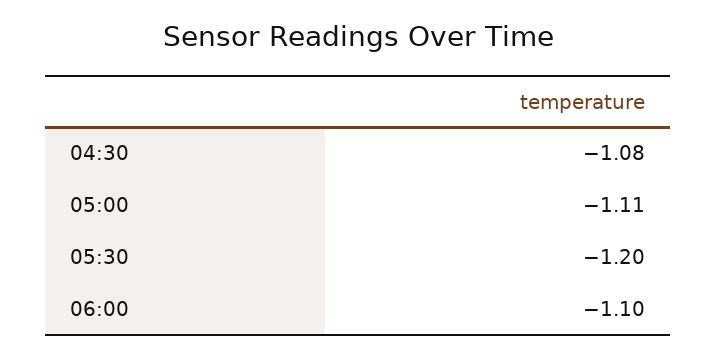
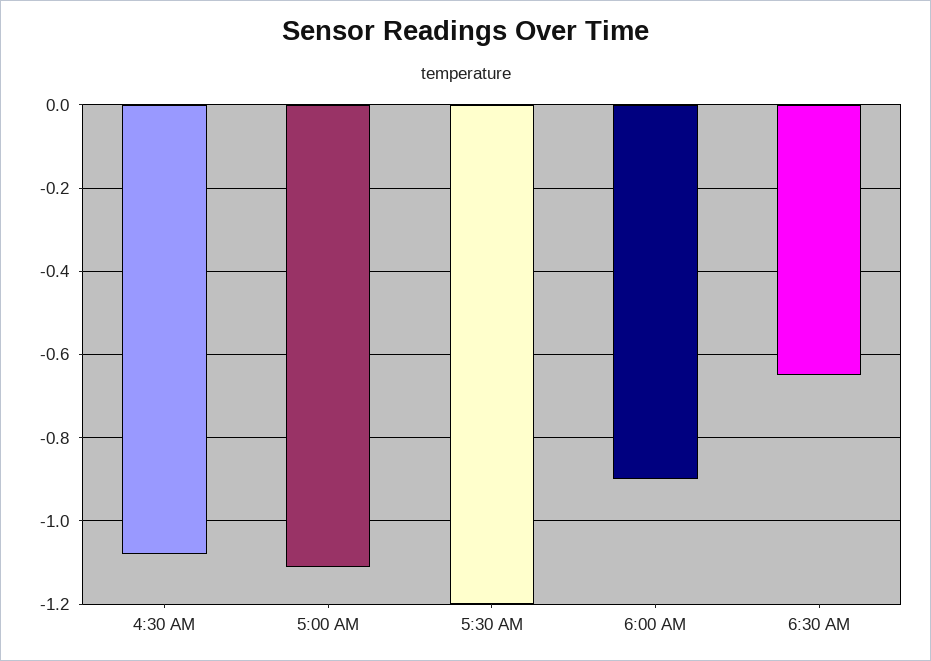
06:00: -1.1 -> -0.9
6:30 AM: none -> -0.65

